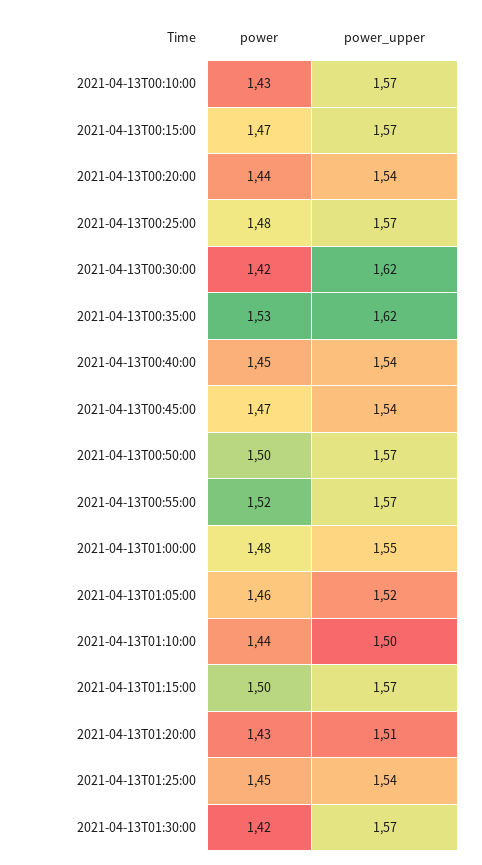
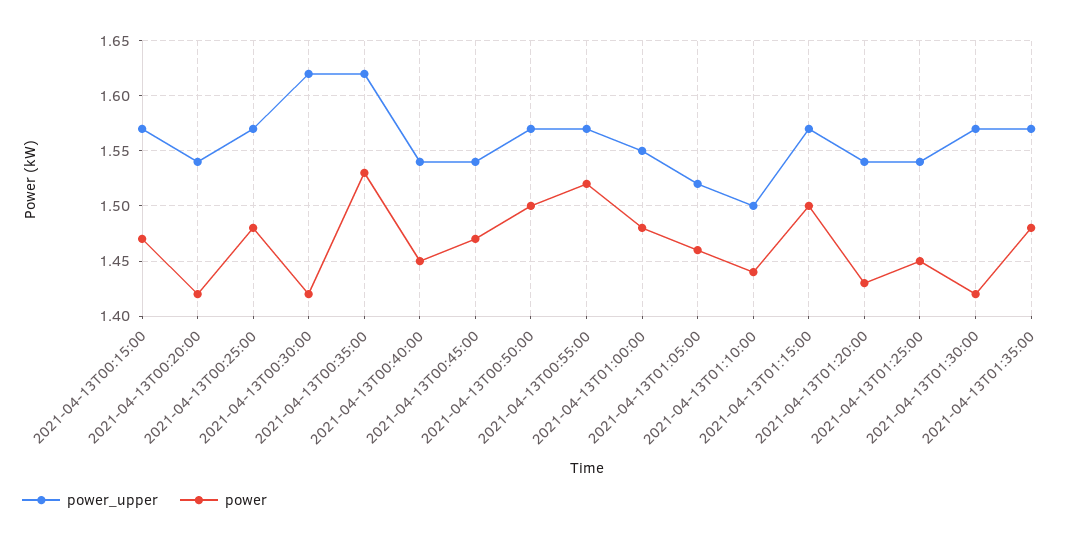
power, 2021-04-13T00:10:00: 1.43 -> none
power_upper, 2021-04-13T00:10:00: 1.57 -> none
power, 2021-04-13T00:20:00: 1.44 -> 1.42
power_upper, 2021-04-13T01:20:00: 1.51 -> 1.54
power_upper, 2021-04-13T01:35:00: none -> 1.57
power, 2021-04-13T01:35:00: none -> 1.48

